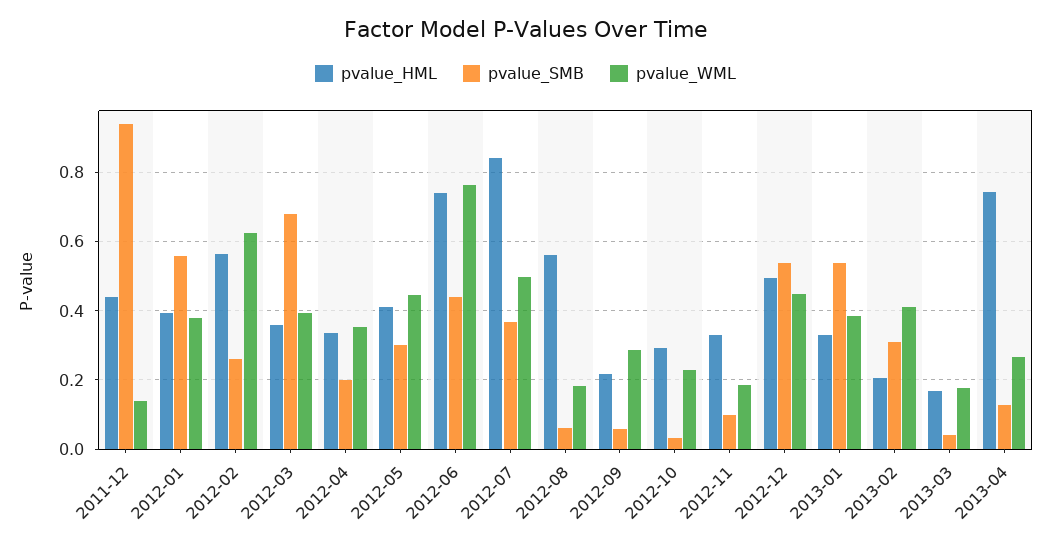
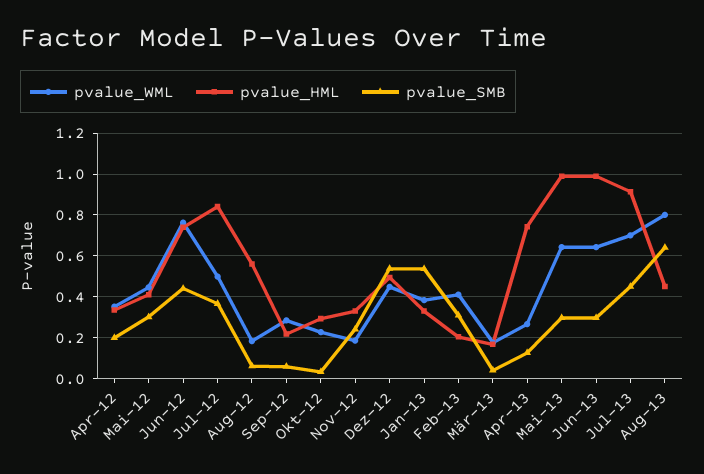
pvalue_HML, 2011-12: 0.44 -> none
pvalue_SMB, 2011-12: 0.94 -> none
pvalue_WML, 2011-12: 0.14 -> none
pvalue_HML, 2012-01: 0.4 -> none
pvalue_SMB, 2012-01: 0.56 -> none
pvalue_WML, 2012-01: 0.38 -> none
pvalue_HML, 2012-02: 0.56 -> none
pvalue_SMB, 2012-02: 0.26 -> none
pvalue_WML, 2012-02: 0.62 -> none
pvalue_HML, 2012-03: 0.36 -> none
pvalue_SMB, 2012-03: 0.68 -> none
pvalue_WML, 2012-03: 0.4 -> none
pvalue_SMB, 2012-11: 0.1 -> 0.25
pvalue_WML, Mai-13: none -> 0.65
pvalue_HML, Mai-13: none -> 1
pvalue_SMB, Mai-13: none -> 0.3
pvalue_WML, Jun-13: none -> 0.65
pvalue_HML, Jun-13: none -> 1
pvalue_SMB, Jun-13: none -> 0.3
pvalue_WML, Jul-13: none -> 0.7
pvalue_HML, Jul-13: none -> 0.9
pvalue_SMB, Jul-13: none -> 0.45
pvalue_WML, Aug-13: none -> 0.8
pvalue_HML, Aug-13: none -> 0.45
pvalue_SMB, Aug-13: none -> 0.65

